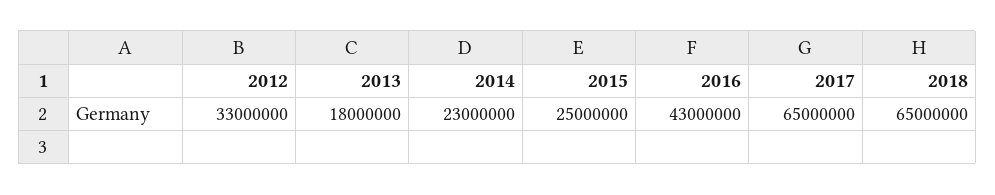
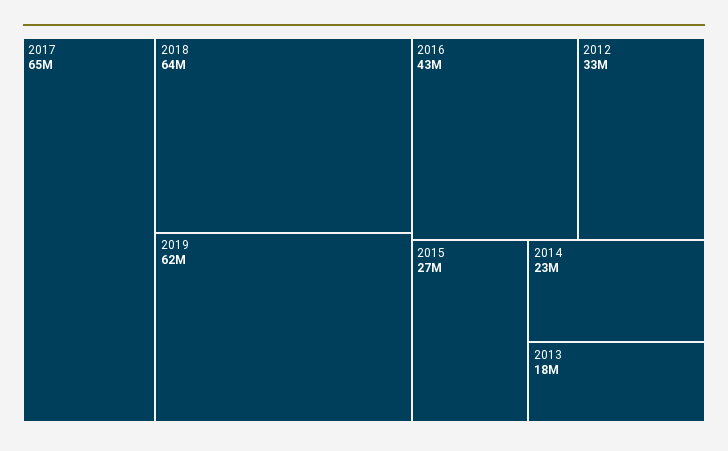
2015: 25000000 -> 27000000
2018: 65000000 -> 64000000
2019: none -> 62000000

